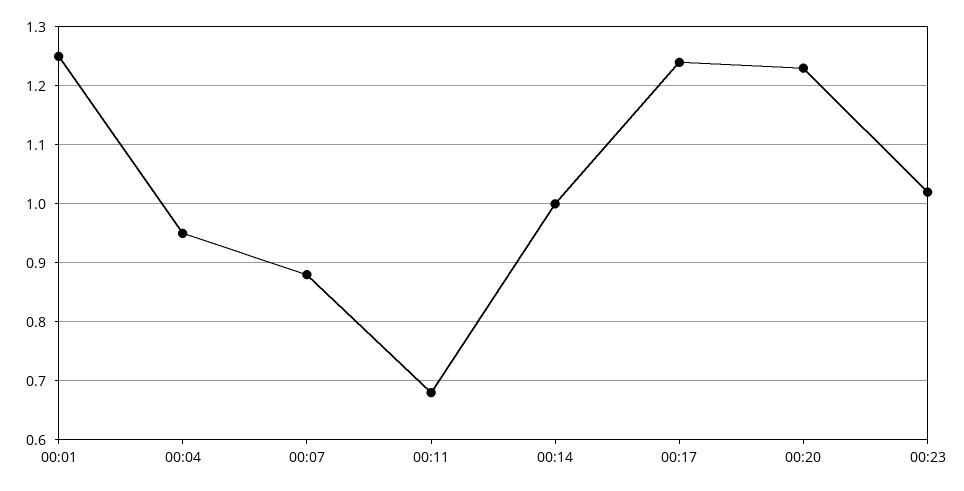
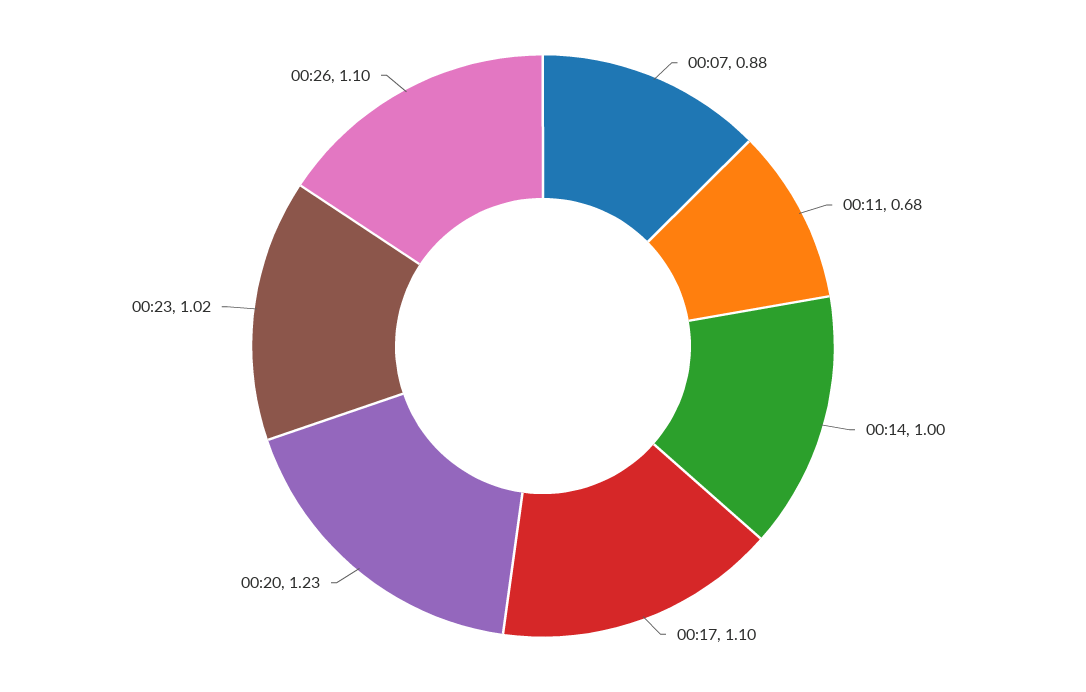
00:01: 1.25 -> none
00:04: 0.95 -> none
00:17: 1.25 -> 1.1
00:26: none -> 1.1

